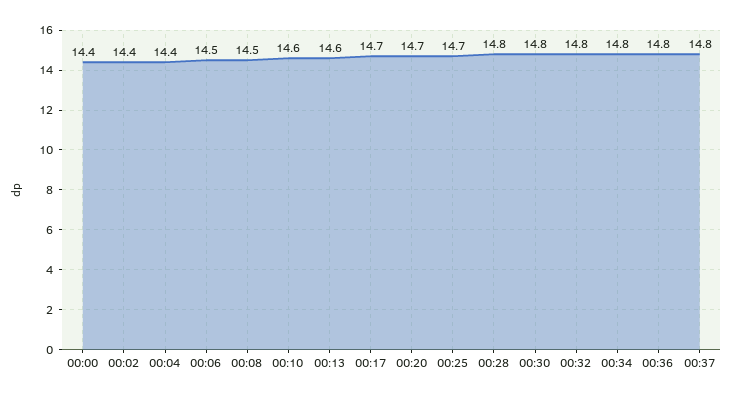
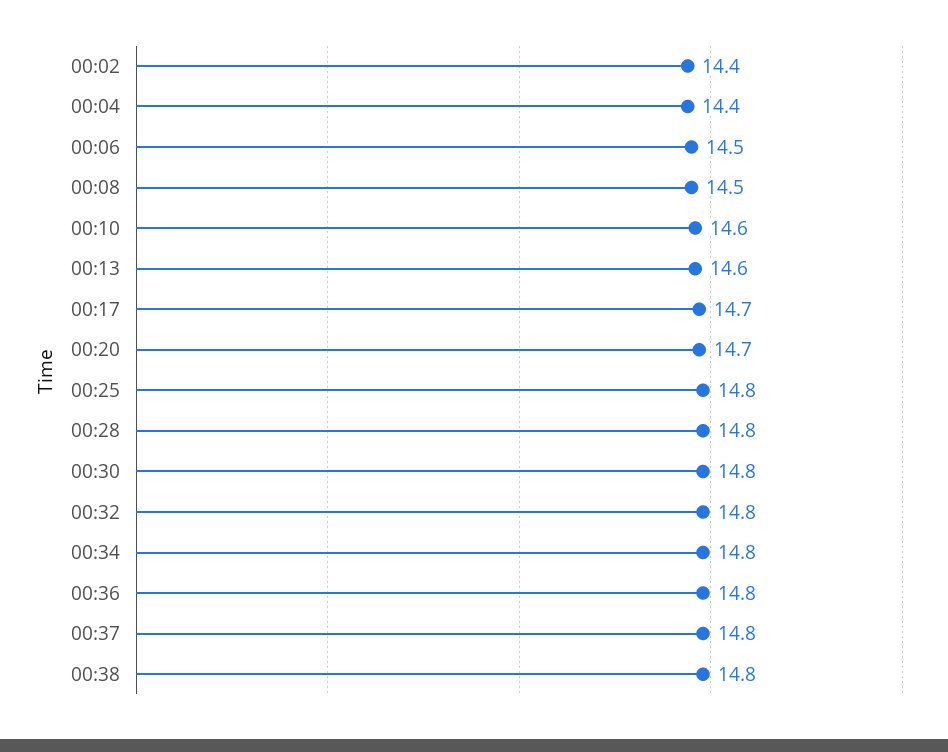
00:00: 14.4 -> none
00:25: 14.7 -> 14.8
00:38: none -> 14.8

